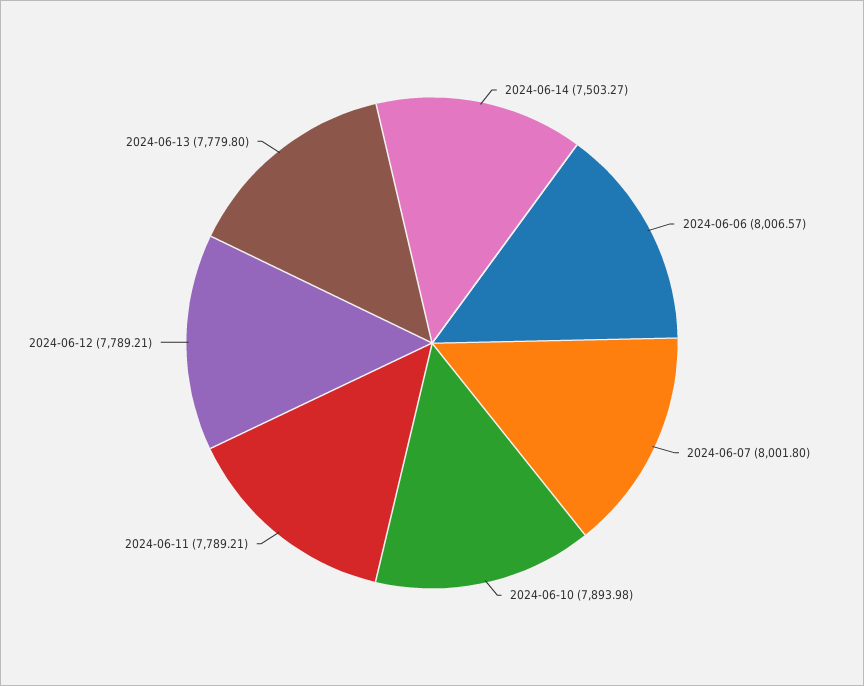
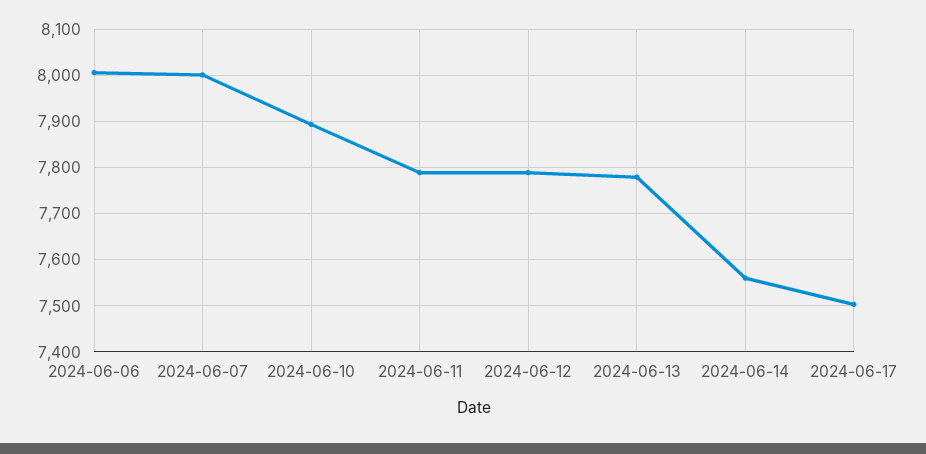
2024-06-14: 7503.27 -> 7560
2024-06-17: none -> 7500

